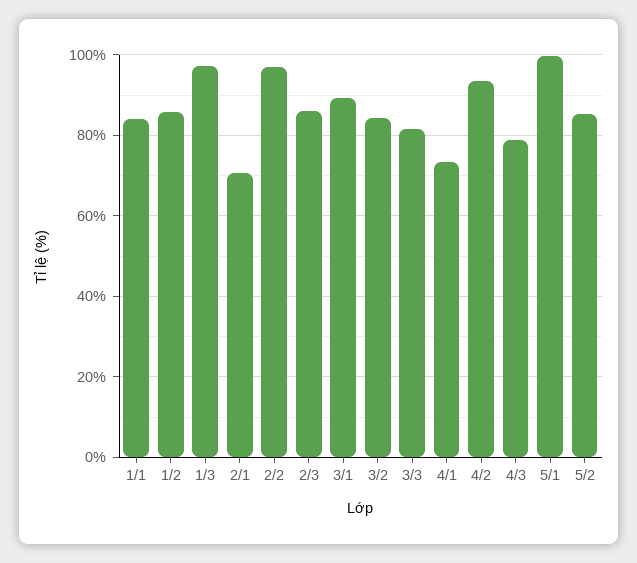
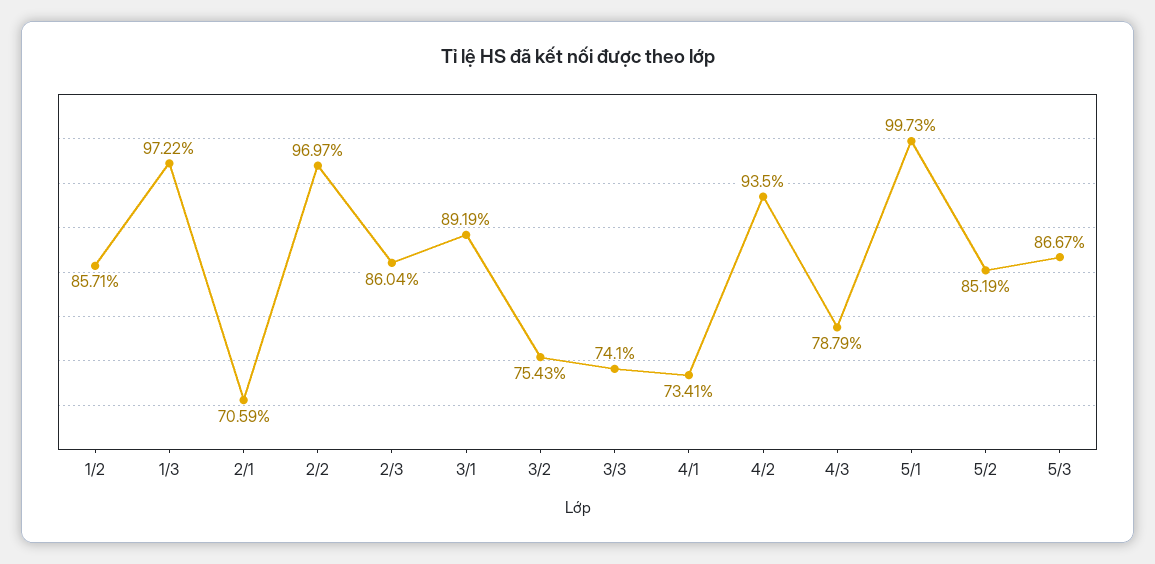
1/1: 84 -> none
3/2: 84 -> 75.43
3/3: 82 -> 74.1
5/3: none -> 86.67

